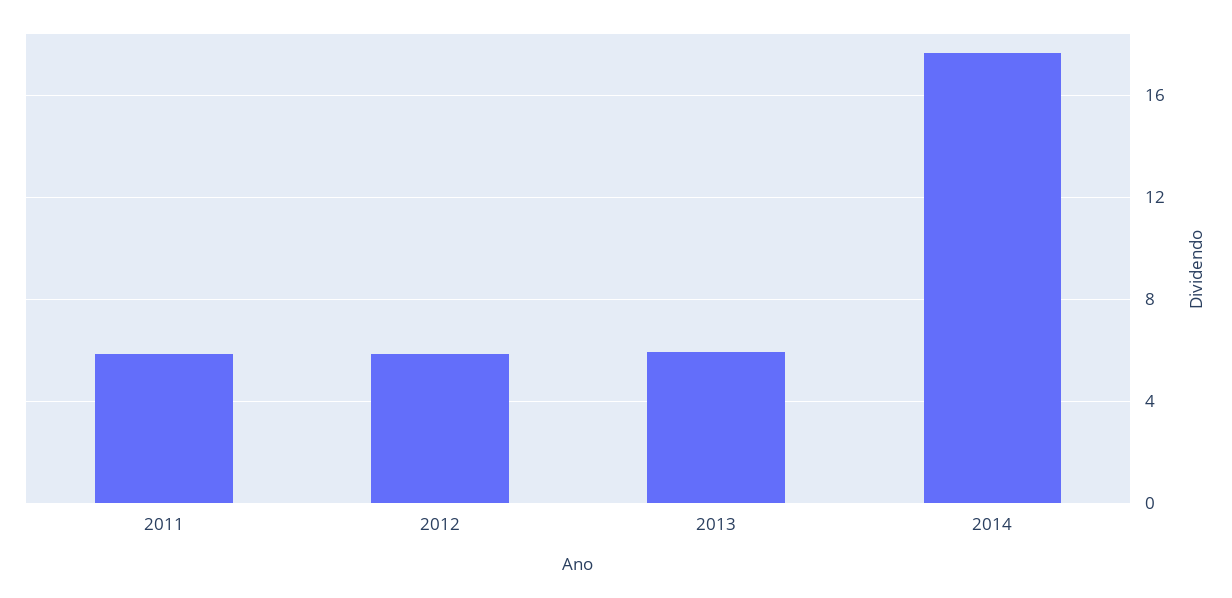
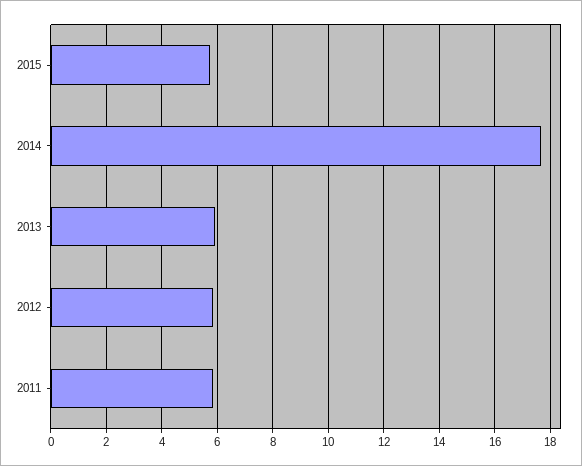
2015: none -> 5.75

